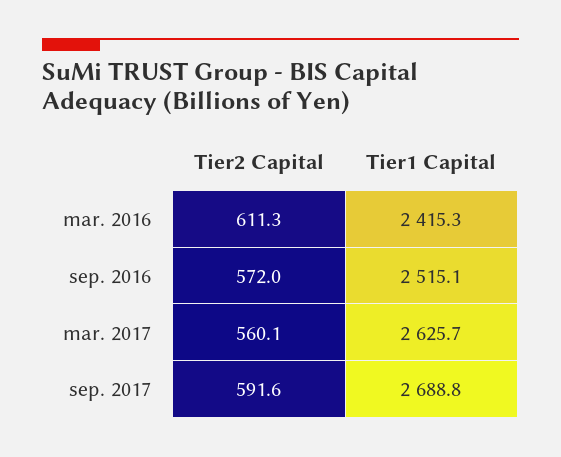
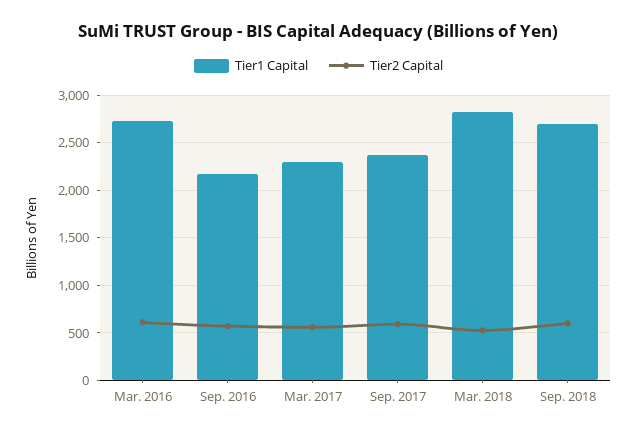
Tier1 Capital, mar. 2016: 2415.3 -> 2700
Tier1 Capital, sep. 2016: 2515.1 -> 2200
Tier1 Capital, mar. 2017: 2625.7 -> 2300
Tier1 Capital, sep. 2017: 2688.8 -> 2400
Tier1 Capital, Mar. 2018: none -> 2800
Tier2 Capital, Mar. 2018: none -> 500
Tier1 Capital, Sep. 2018: none -> 2700
Tier2 Capital, Sep. 2018: none -> 600

